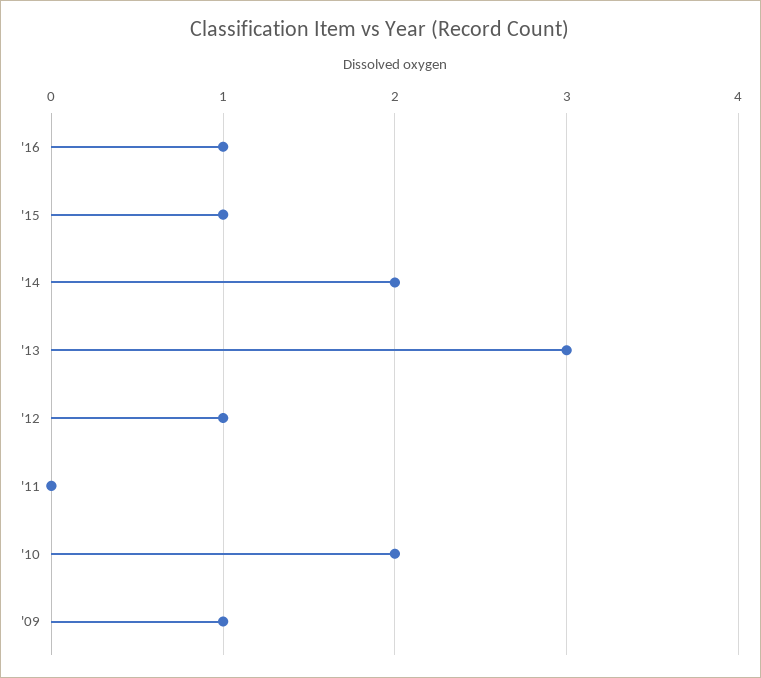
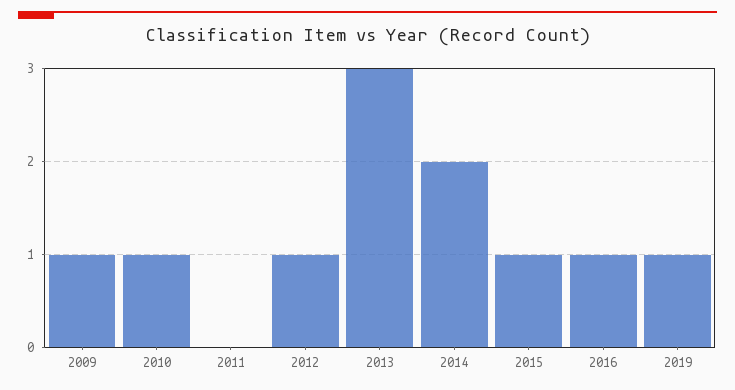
'10: 2 -> 1
2019: none -> 1

